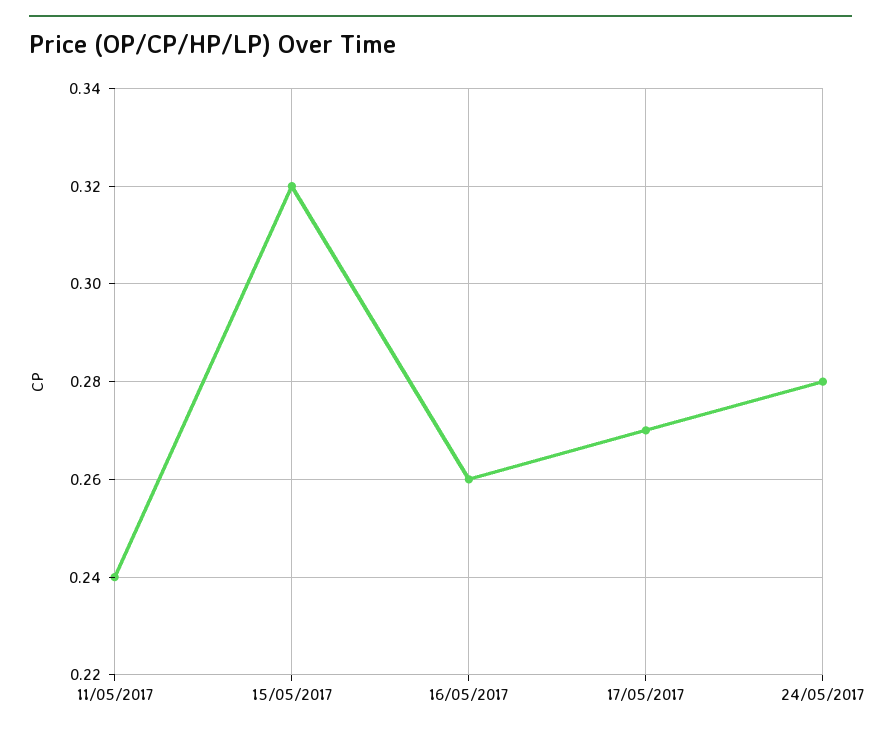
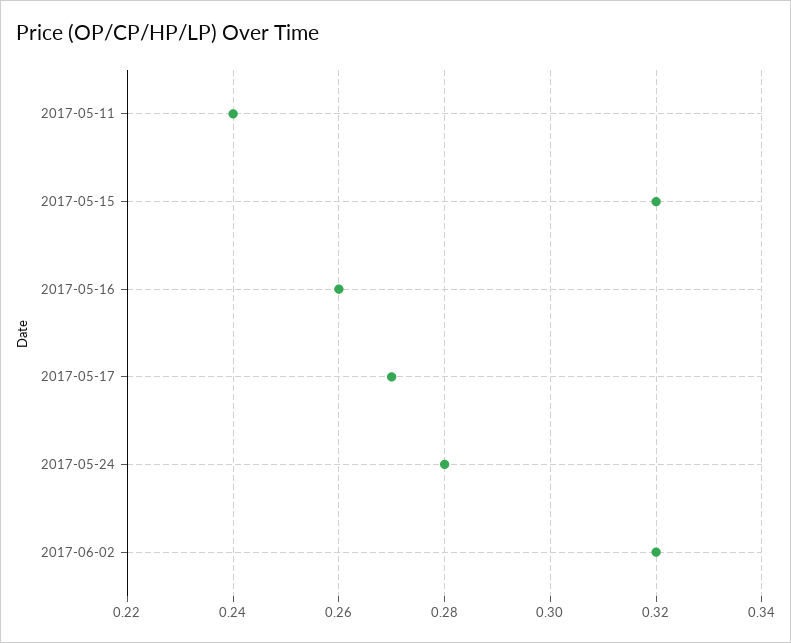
2017-06-02: none -> 0.32

